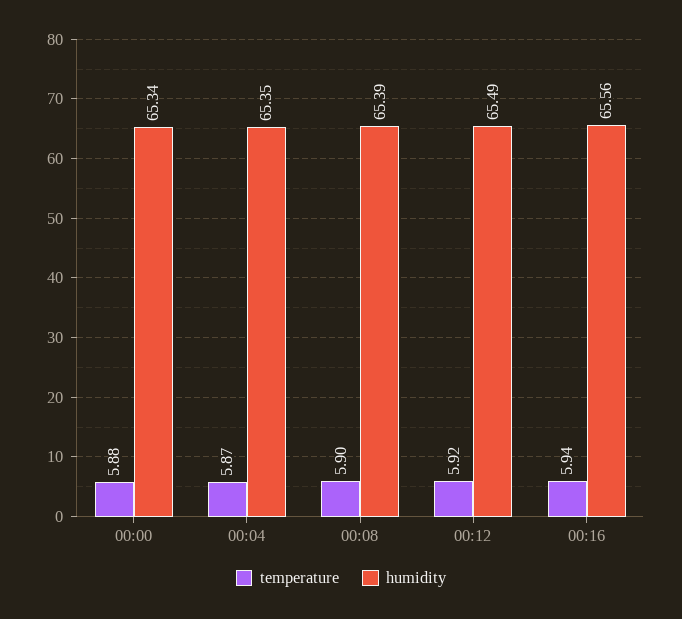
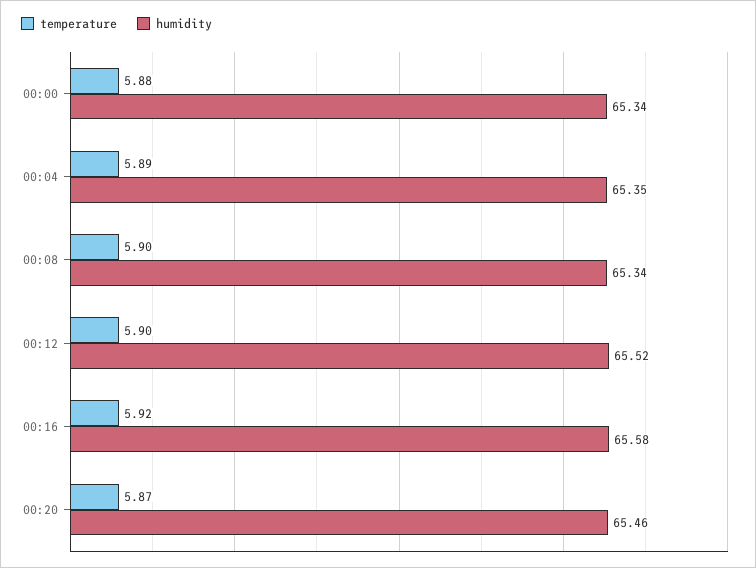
temperature, 00:04: 5.87 -> 5.89
humidity, 00:08: 65.39 -> 65.34
temperature, 00:12: 5.92 -> 5.9
humidity, 00:12: 65.49 -> 65.52
temperature, 00:16: 5.94 -> 5.92
humidity, 00:16: 65.56 -> 65.58
temperature, 00:20: none -> 5.87
humidity, 00:20: none -> 65.46

